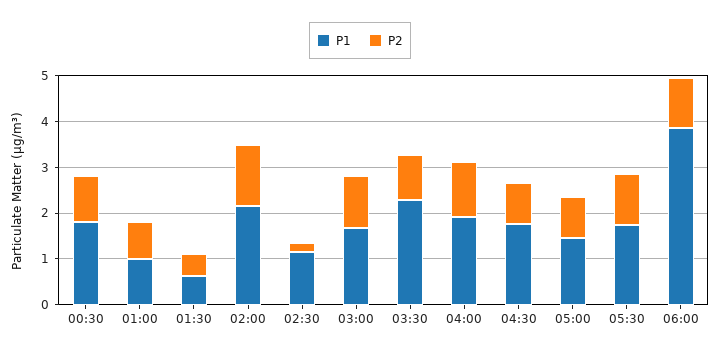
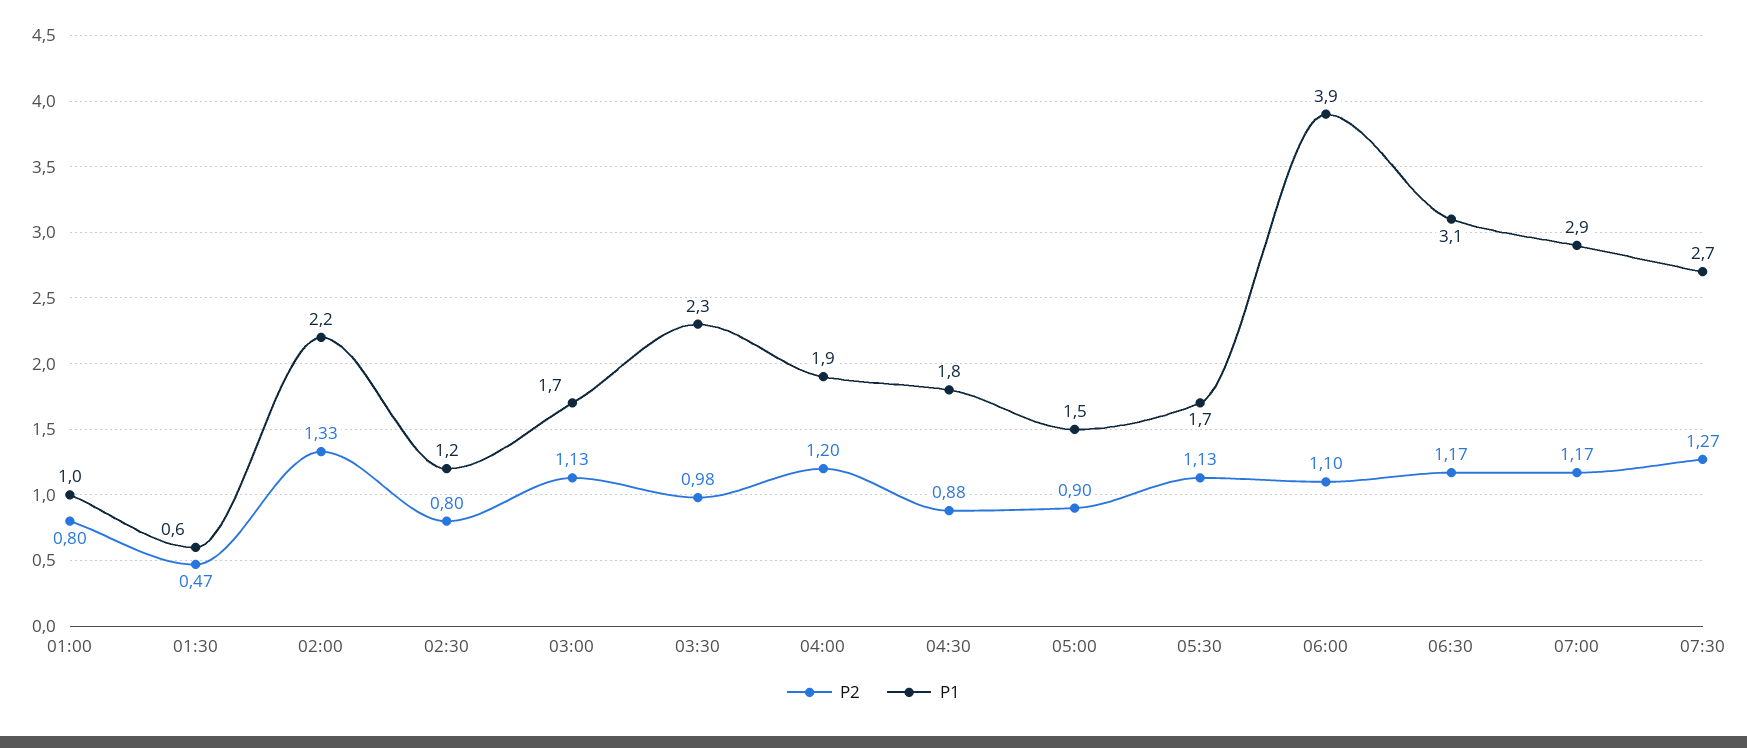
P1, 00:30: 1.8 -> none
P2, 00:30: 1 -> none
P2, 02:30: 0.2 -> 0.8
P2, 06:30: none -> 1.17
P1, 06:30: none -> 3.1
P2, 07:00: none -> 1.17
P1, 07:00: none -> 2.9
P2, 07:30: none -> 1.27
P1, 07:30: none -> 2.7

